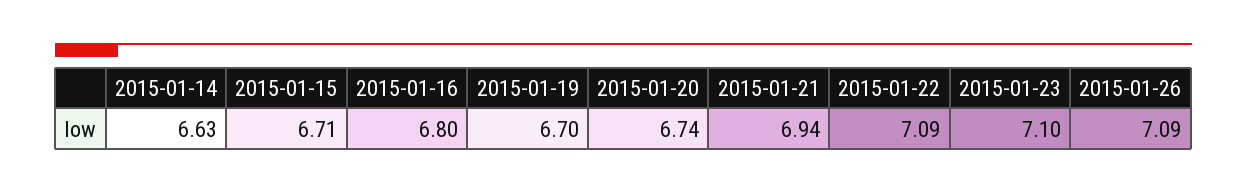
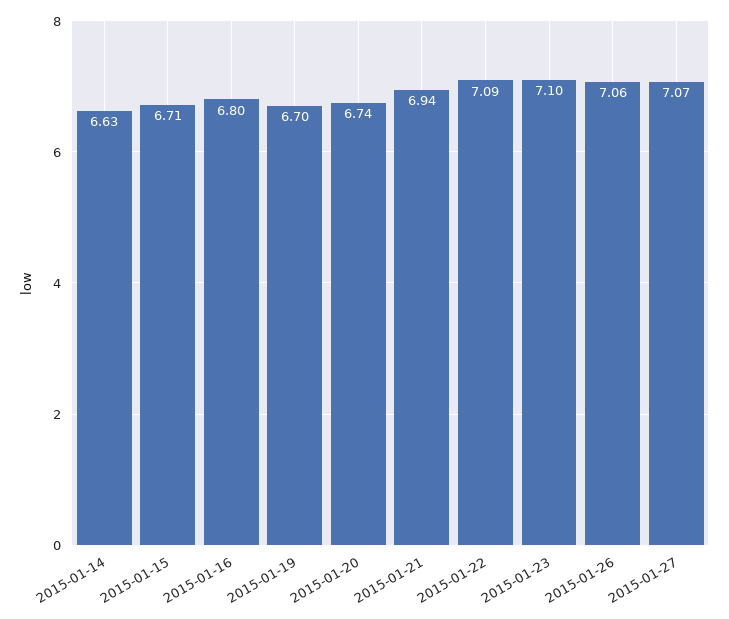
2015-01-26: 7.09 -> 7.06
2015-01-27: none -> 7.07

